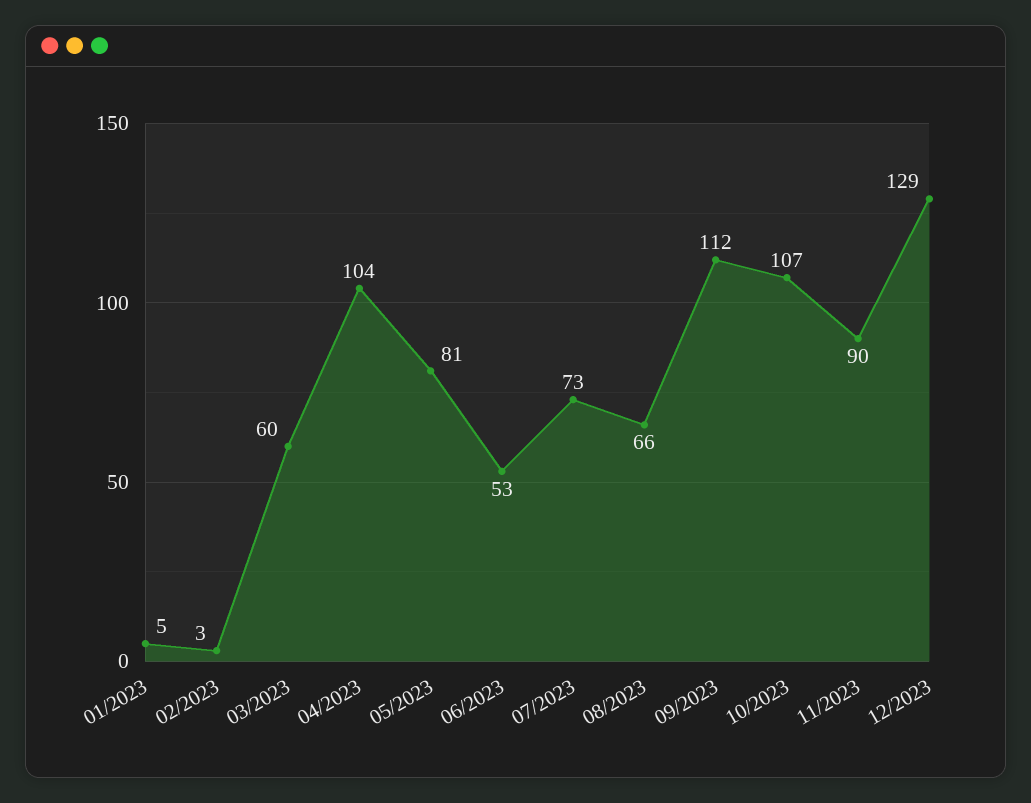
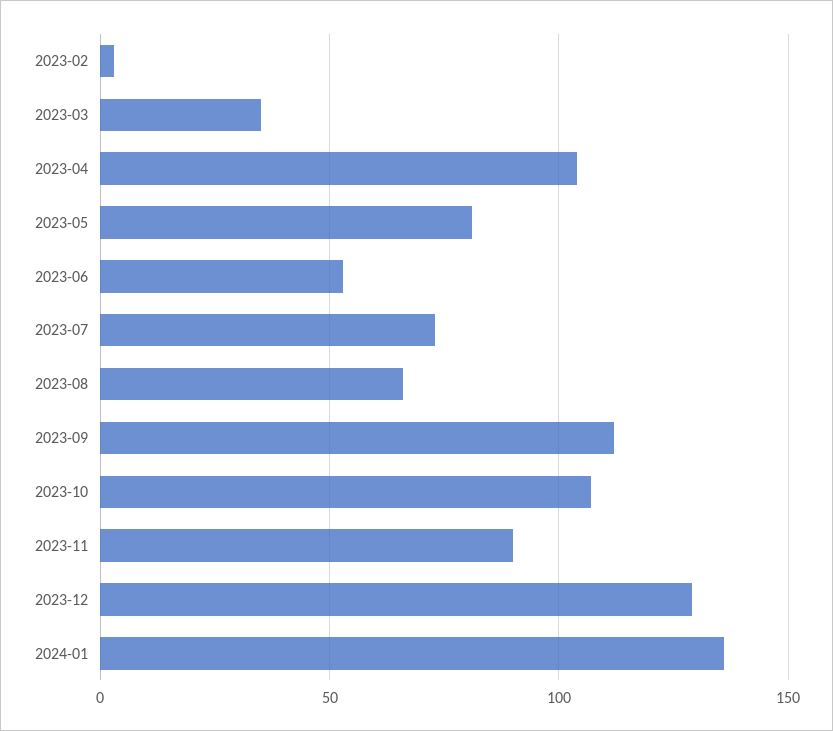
01/2023: 5 -> none
03/2023: 60 -> 35
2024-01: none -> 135

